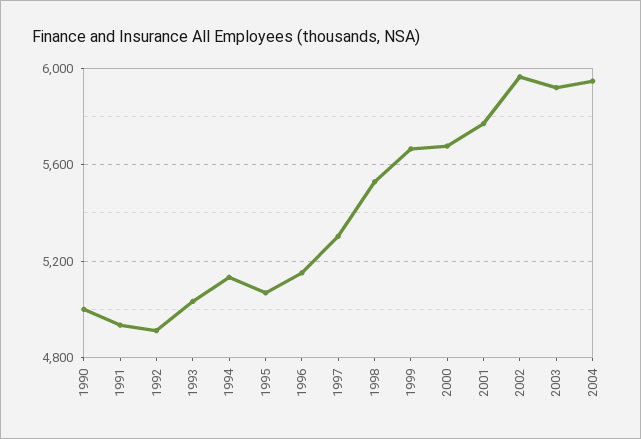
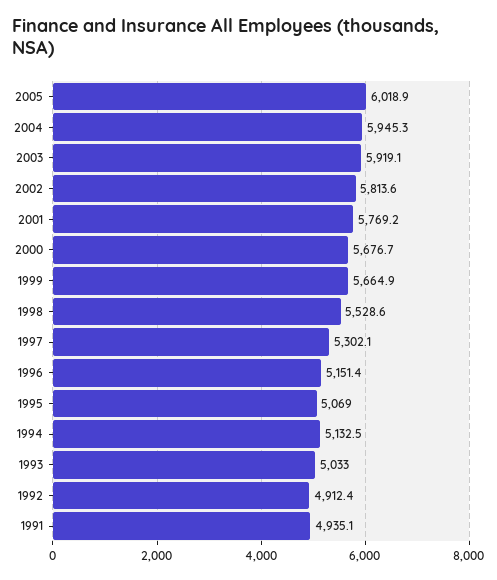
1990: 5000 -> none
2002: 5950 -> 5813.6
2005: none -> 6018.9

